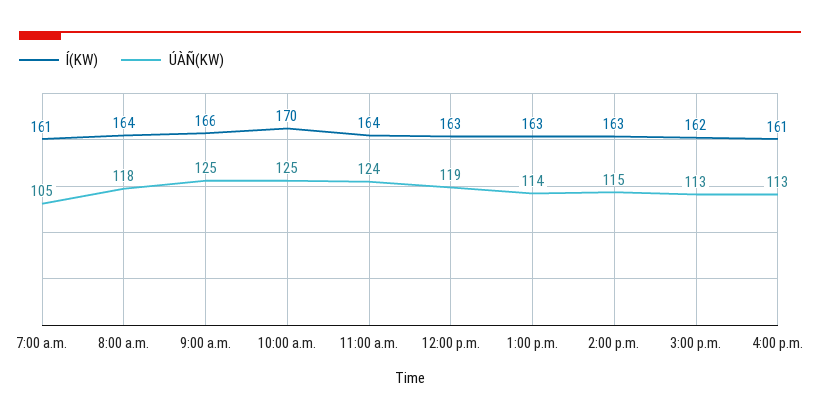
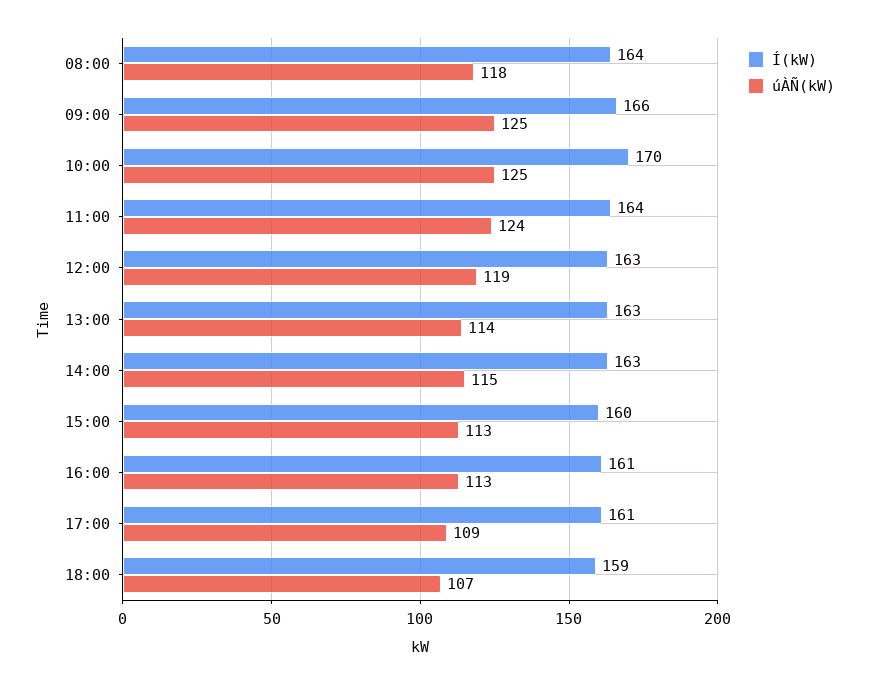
Í(KW), 7:00 a.m.: 161 -> none
ÚÀÑ(KW), 7:00 a.m.: 105 -> none
Í(KW), 3:00 p.m.: 162 -> 160
Í(KW), 17:00: none -> 161
ÚÀÑ(KW), 17:00: none -> 109
Í(KW), 18:00: none -> 159
ÚÀÑ(KW), 18:00: none -> 107

